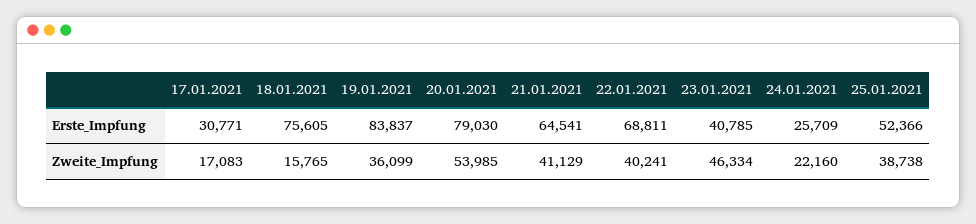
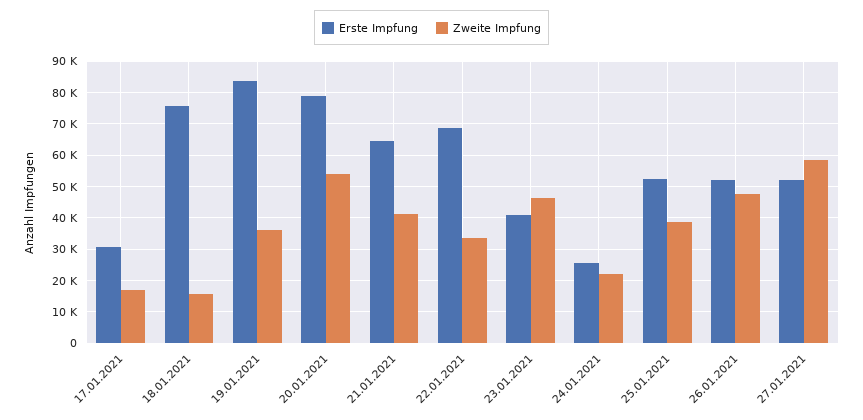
Zweite_Impfung, 22.01.2021: 40241 -> 34000
Erste_Impfung, 26.01.2021: none -> 52000
Zweite_Impfung, 26.01.2021: none -> 48000
Erste_Impfung, 27.01.2021: none -> 52000
Zweite_Impfung, 27.01.2021: none -> 58000

